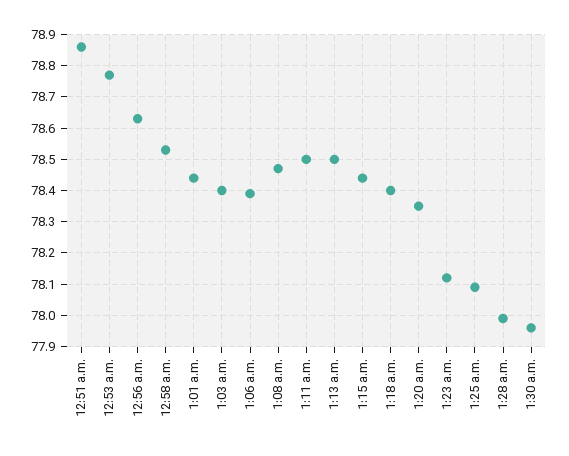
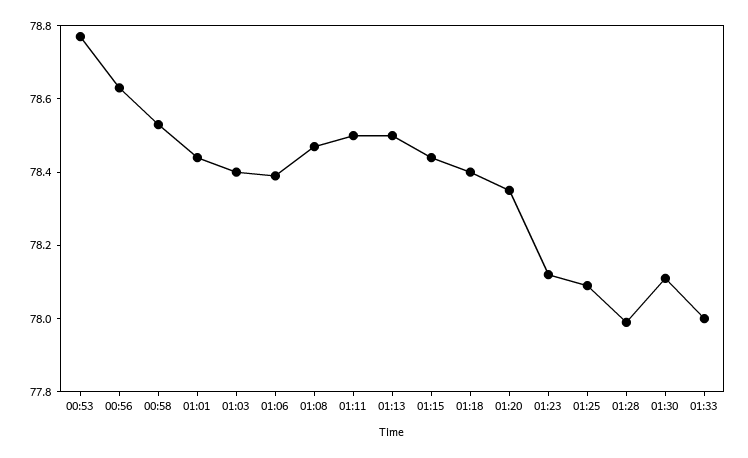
12:51 a.m.: 78.85 -> none
1:30 a.m.: 77.95 -> 78.1
01:33: none -> 78

